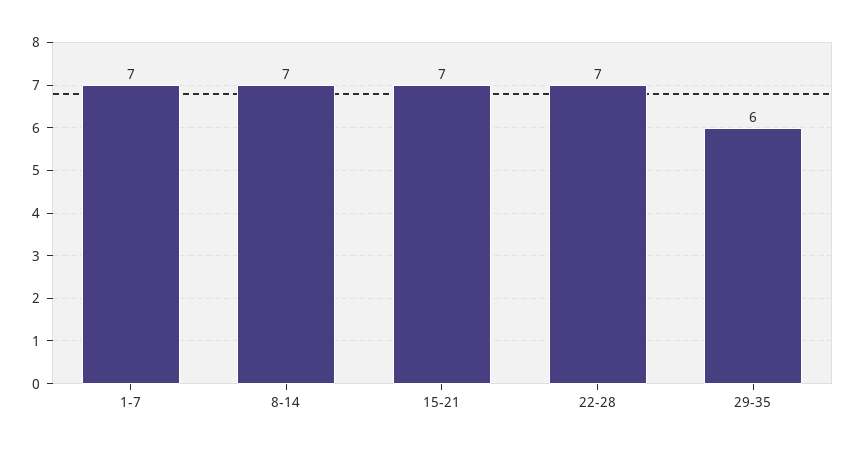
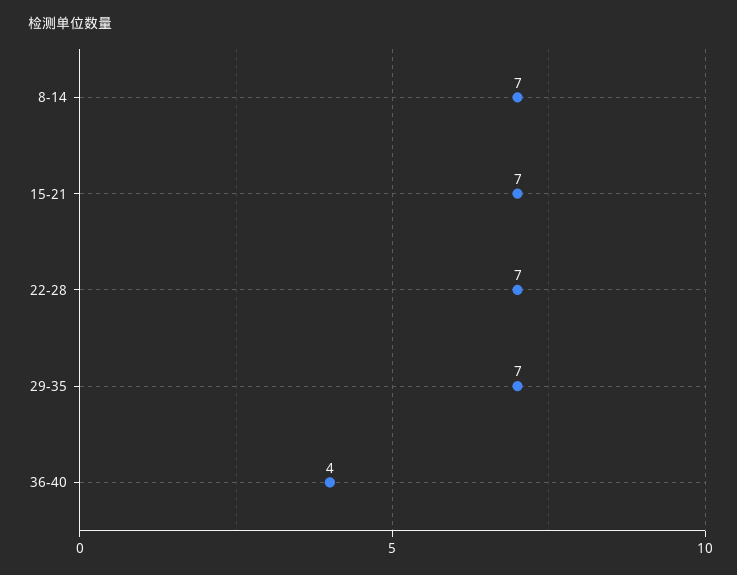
1-7: 7 -> none
29-35: 6 -> 7
36-40: none -> 4

